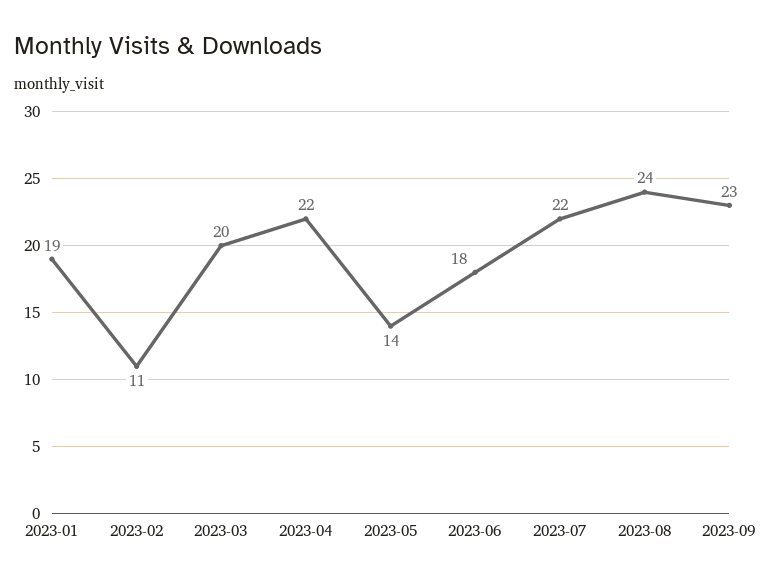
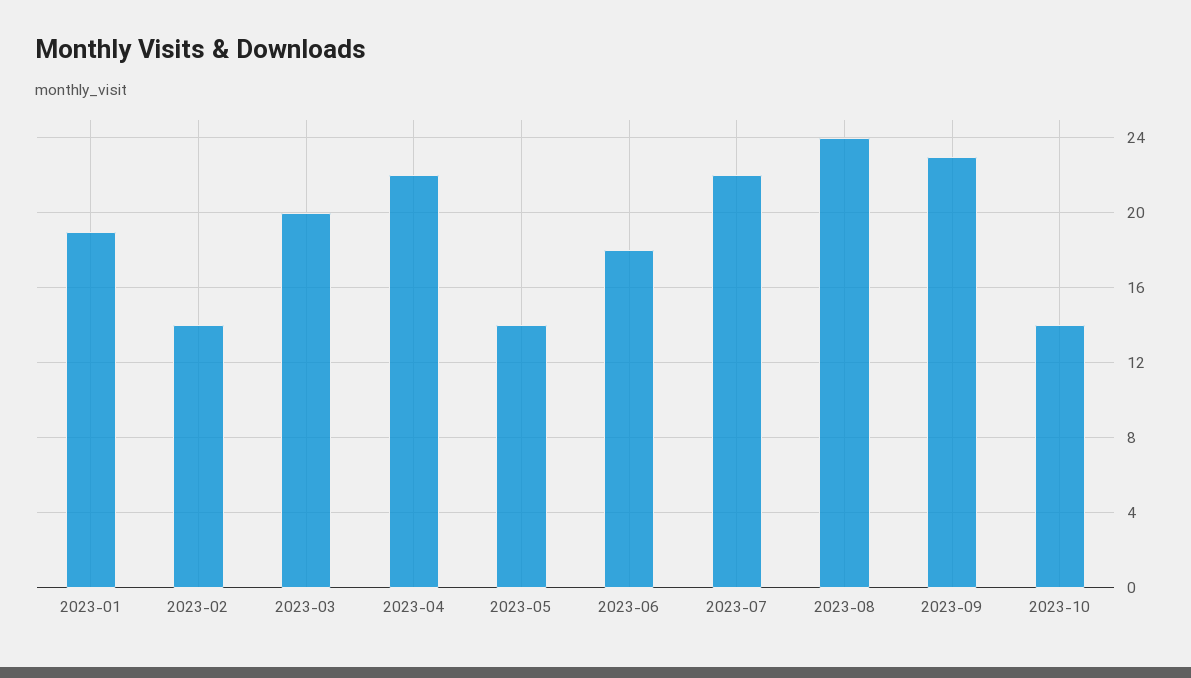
2023-02: 11 -> 14
2023-10: none -> 14

